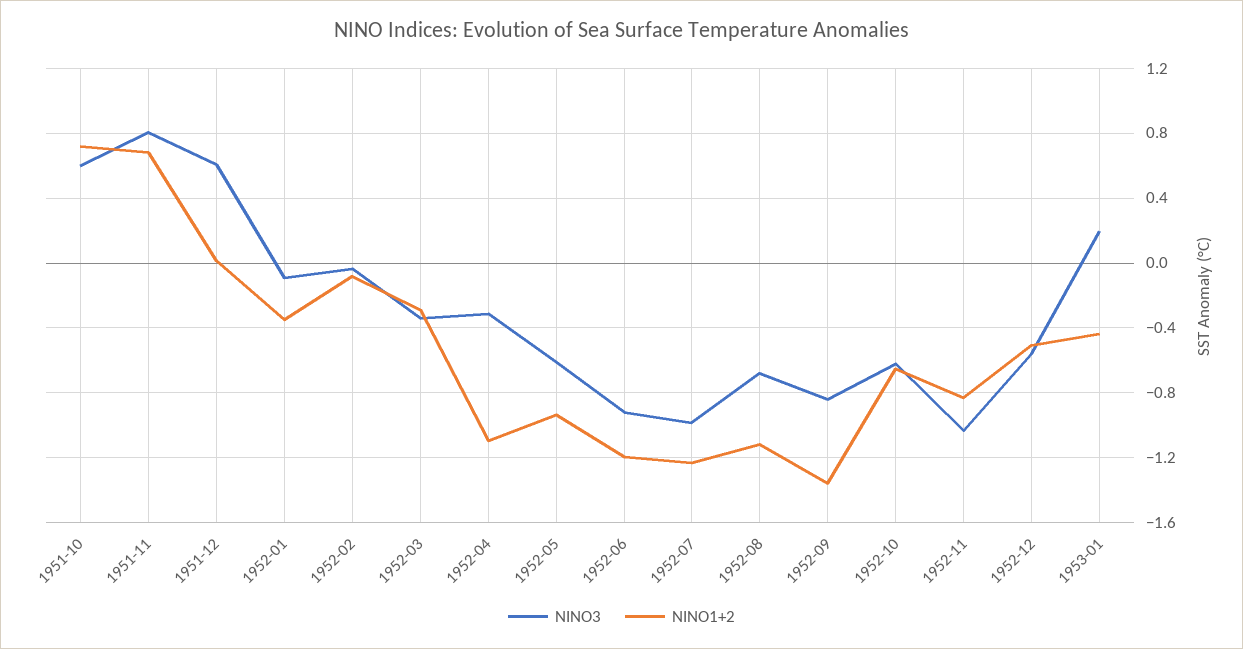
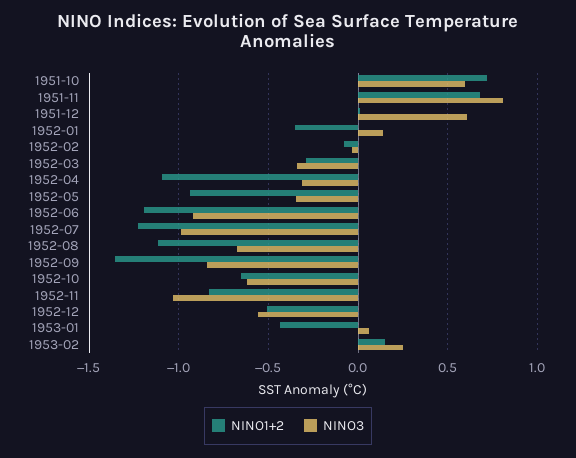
NINO3, 1952-01: -0.1 -> 0.15
NINO3, 1952-05: -0.6 -> -0.35
NINO3, 1953-01: 0.2 -> 0.05
NINO1+2, 1953-02: none -> 0.15
NINO3, 1953-02: none -> 0.25

